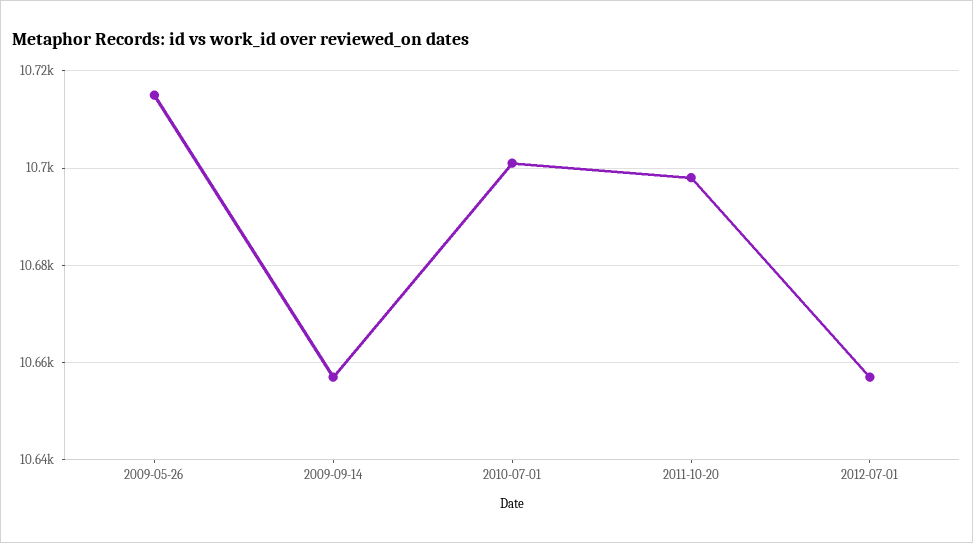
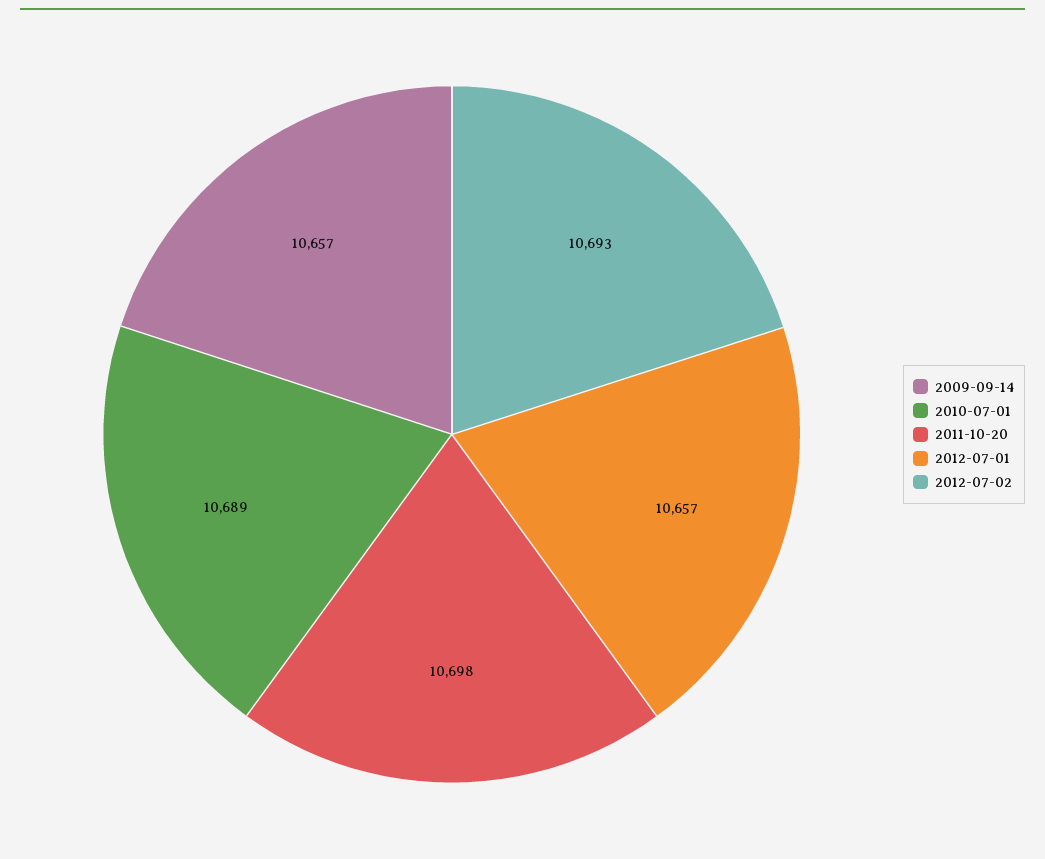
2009-05-26: 10715 -> none
2010-07-01: 10700 -> 10689
2012-07-02: none -> 10693

